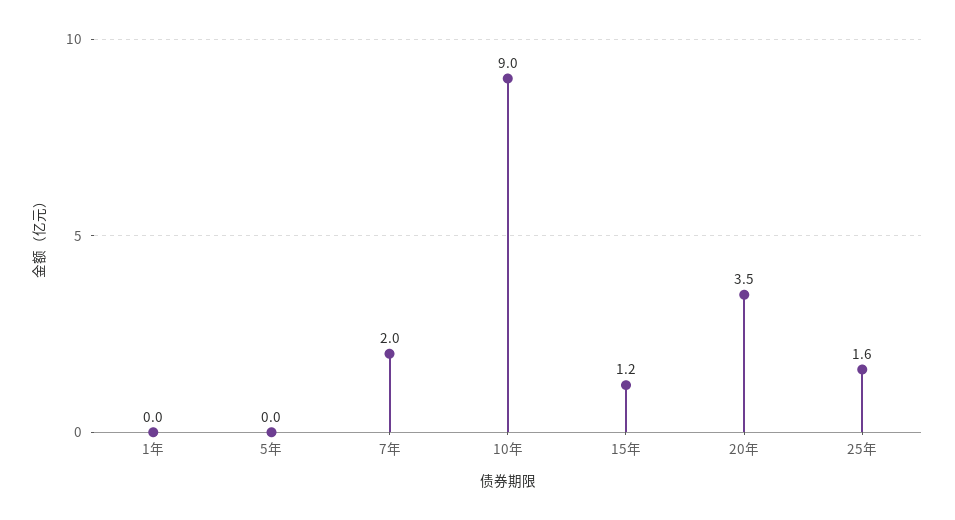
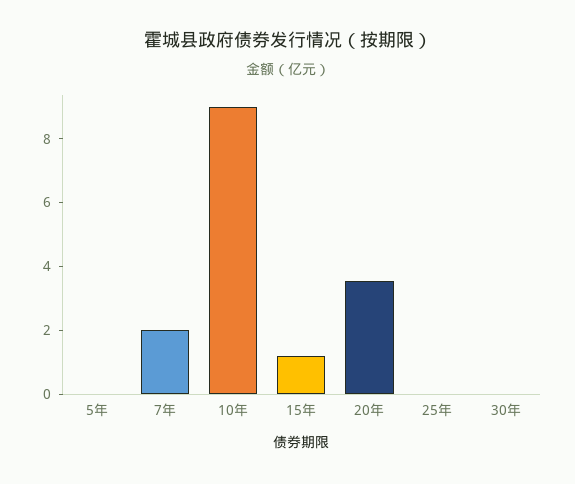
1年: 0 -> none
25年: 1.6 -> 0
30年: none -> 0

